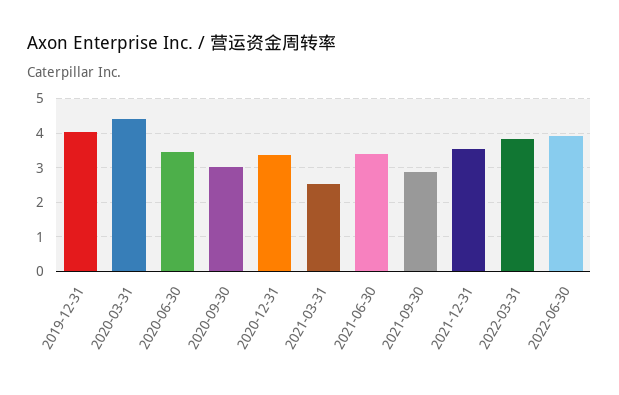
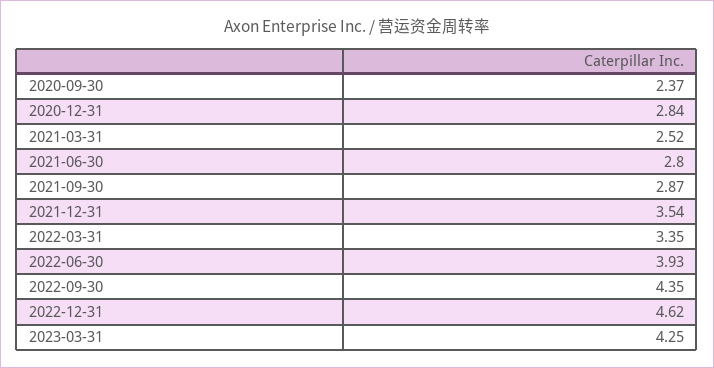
2019-12-31: 4 -> none
2020-03-31: 4.4 -> none
2020-06-30: 3.4 -> none
2020-09-30: 3 -> 2.37
2020-12-31: 3.4 -> 2.84
2021-06-30: 3.4 -> 2.8
2022-03-31: 3.8 -> 3.35
2022-09-30: none -> 4.35
2022-12-31: none -> 4.62
2023-03-31: none -> 4.25

